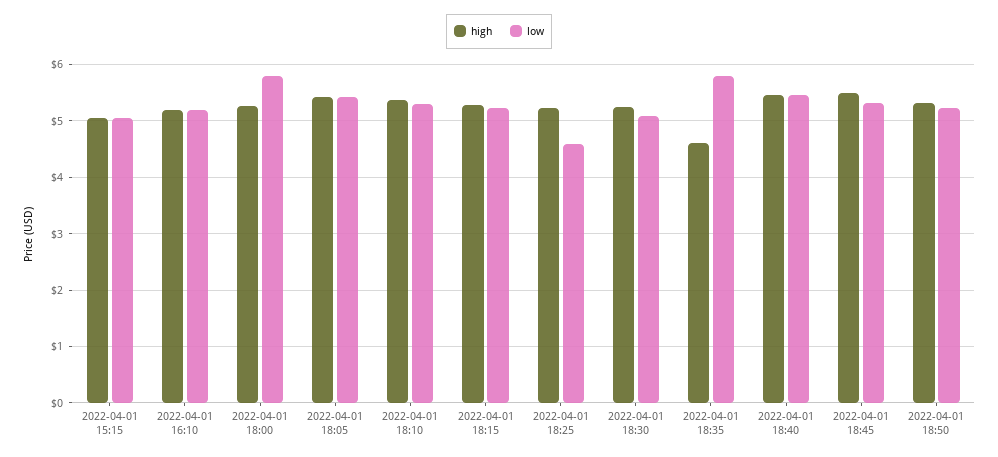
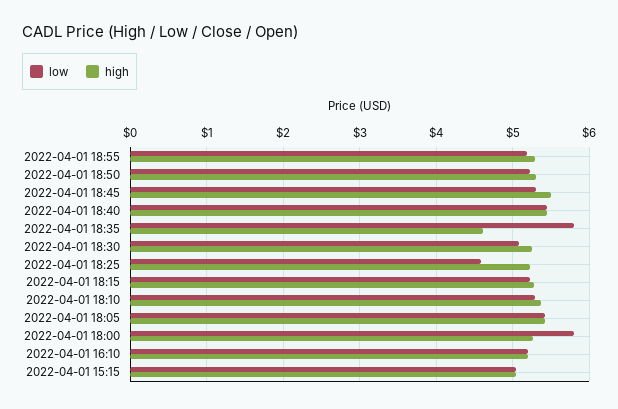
low, 2022-04-01 18:55: none -> 5.2
high, 2022-04-01 18:55: none -> 5.3

